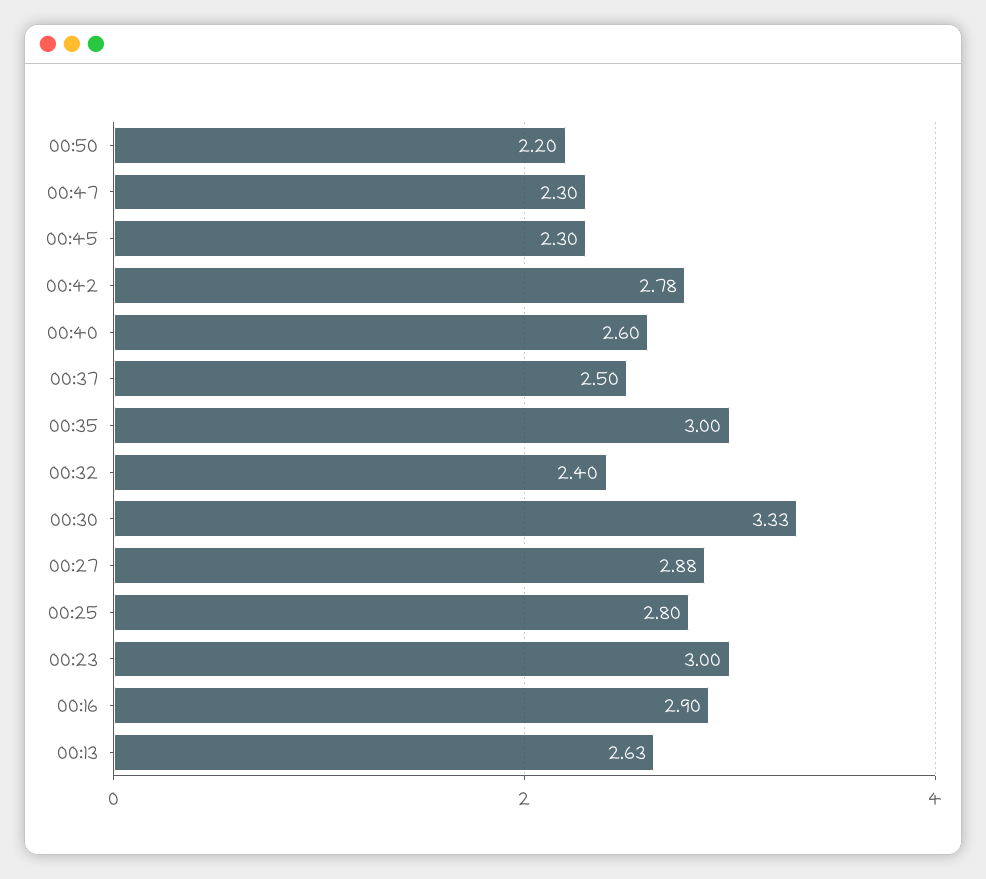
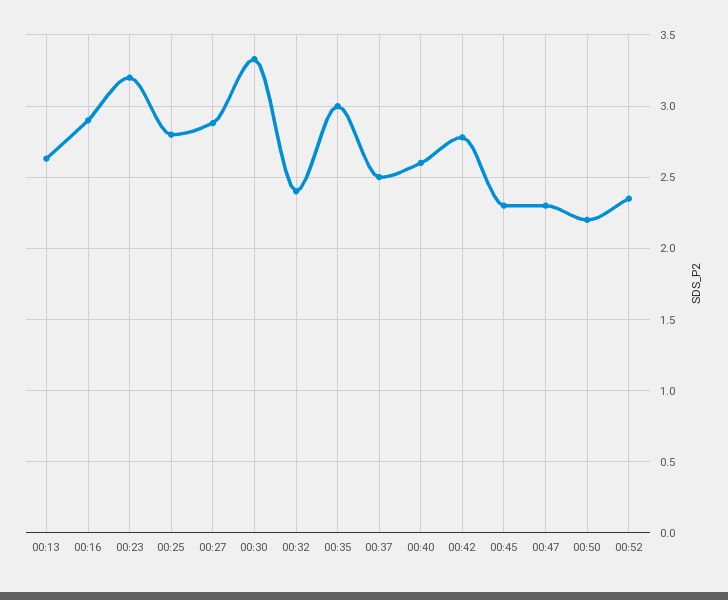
00:23: 3 -> 3.2
00:52: none -> 2.35

